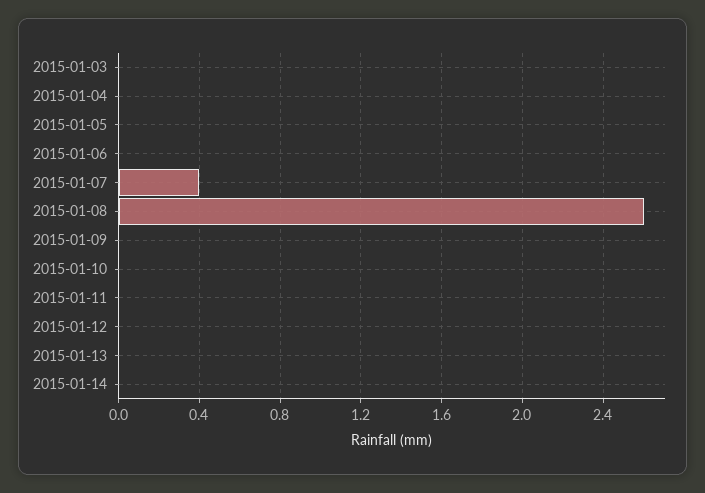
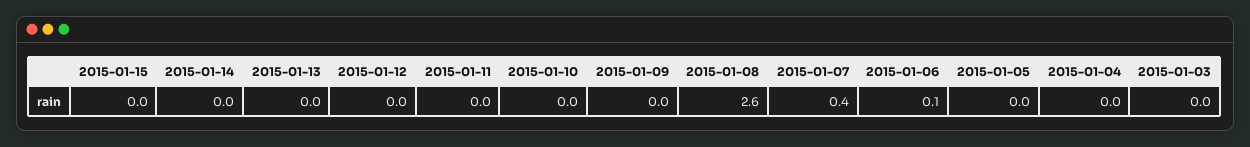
2015-01-06: 0 -> 0.1
2015-01-15: none -> 0

